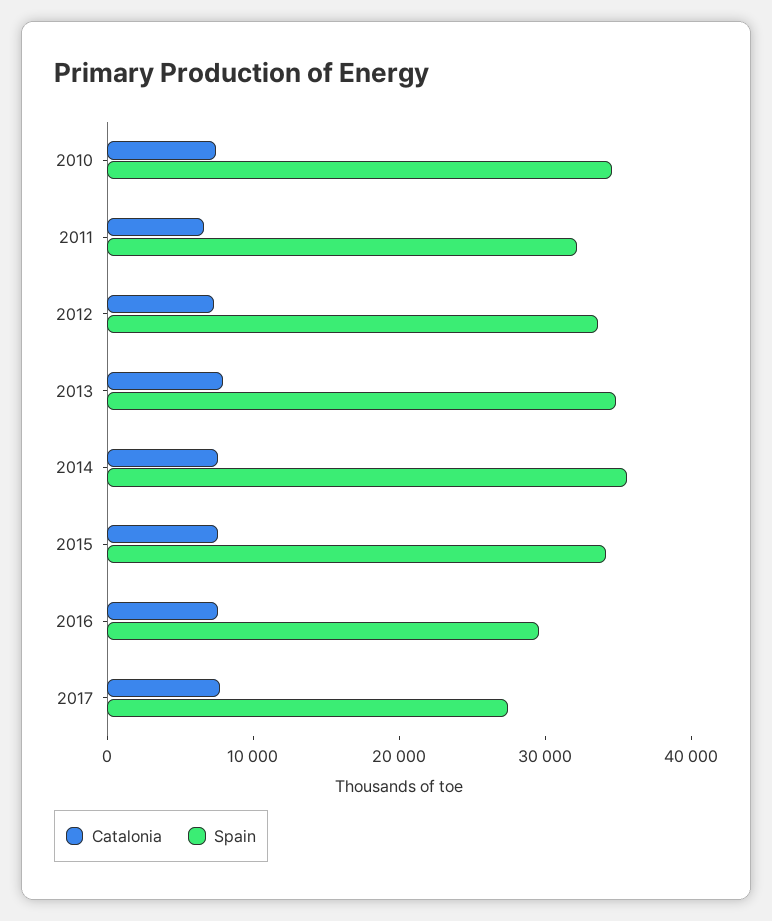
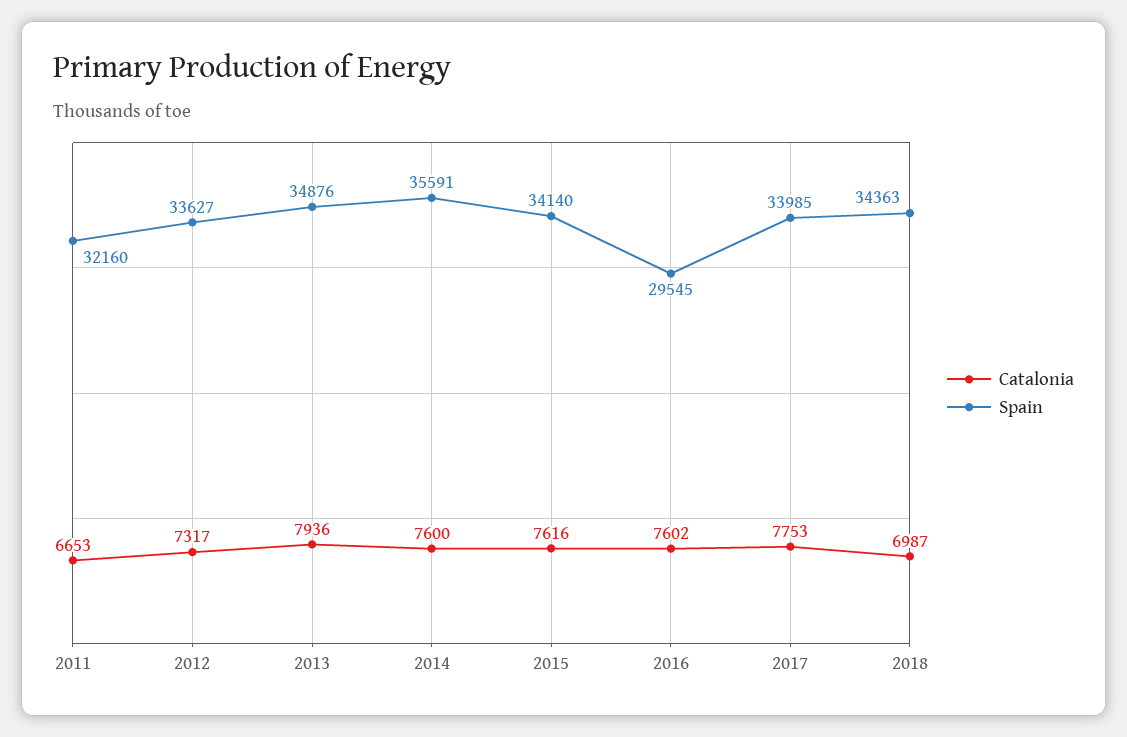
Catalonia, 2010: 8000 -> none
Spain, 2010: 34000 -> none
Spain, 2017: 28000 -> 33985
Catalonia, 2018: none -> 6987
Spain, 2018: none -> 34363

